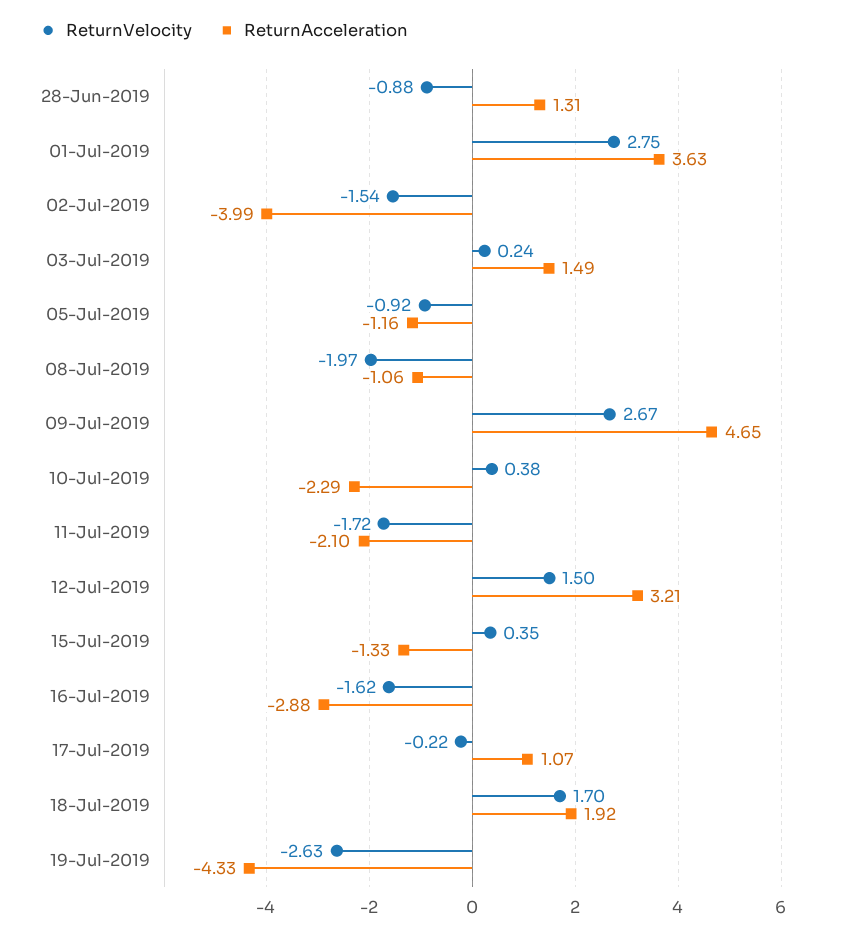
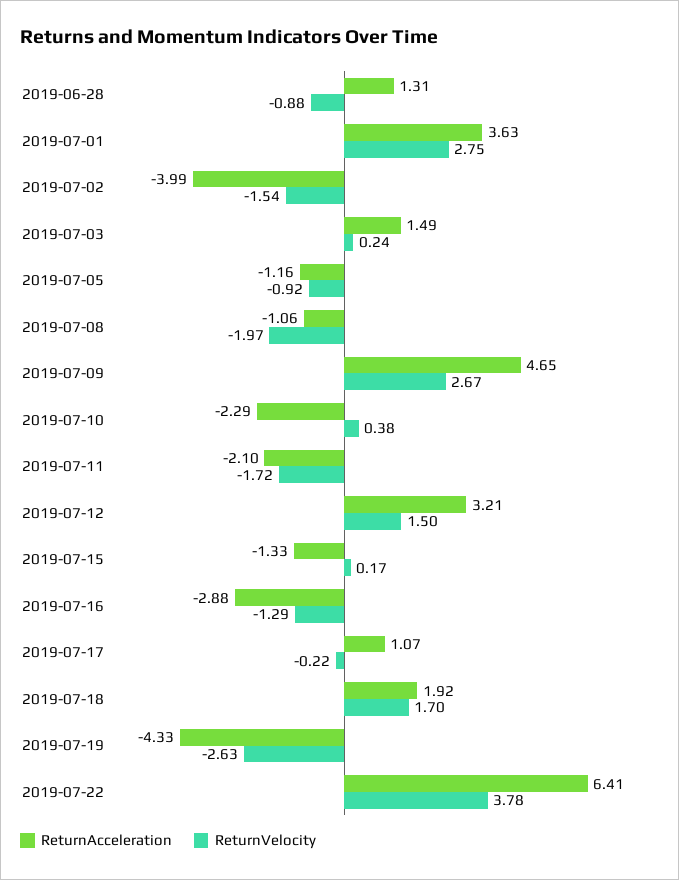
ReturnVelocity, 15-Jul-2019: 0.35 -> 0.17
ReturnVelocity, 16-Jul-2019: -1.62 -> -1.29
ReturnAcceleration, 2019-07-22: none -> 6.41
ReturnVelocity, 2019-07-22: none -> 3.78

